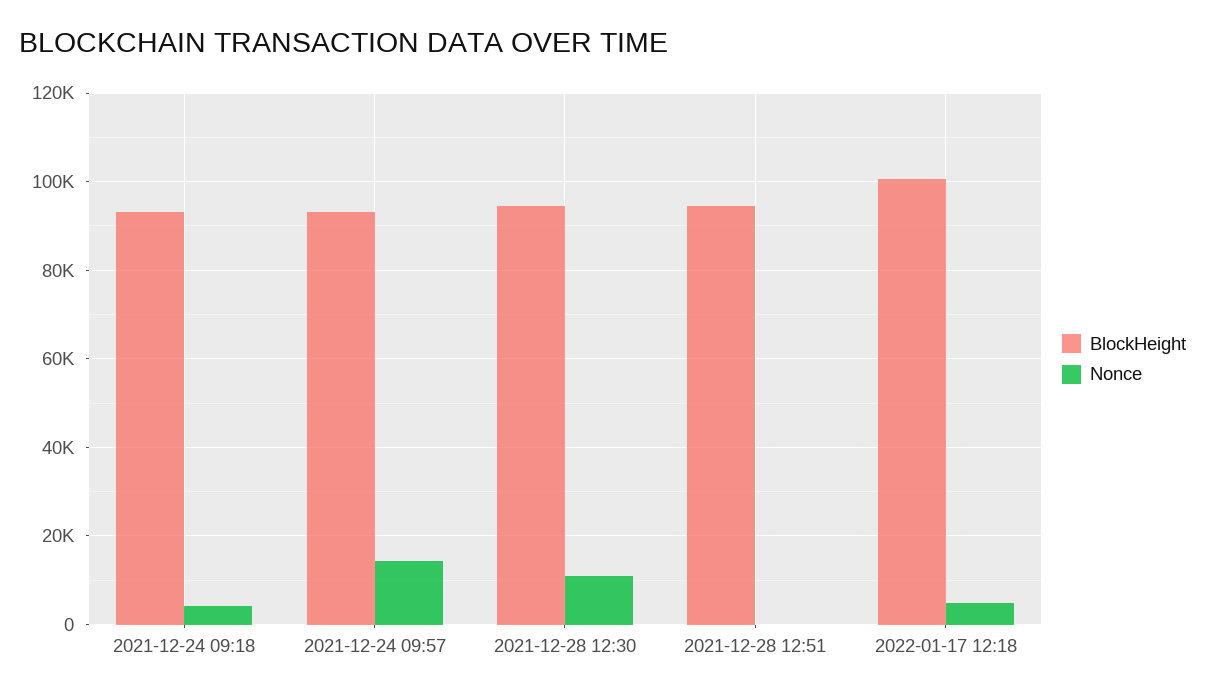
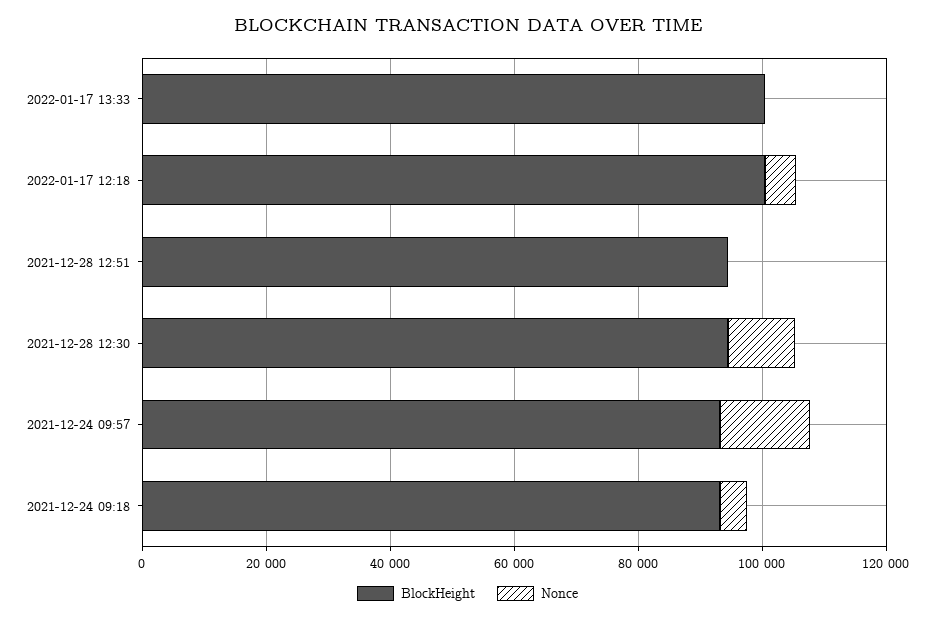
BlockHeight, 2022-01-17 13:33: none -> 100000
Nonce, 2022-01-17 13:33: none -> 0

